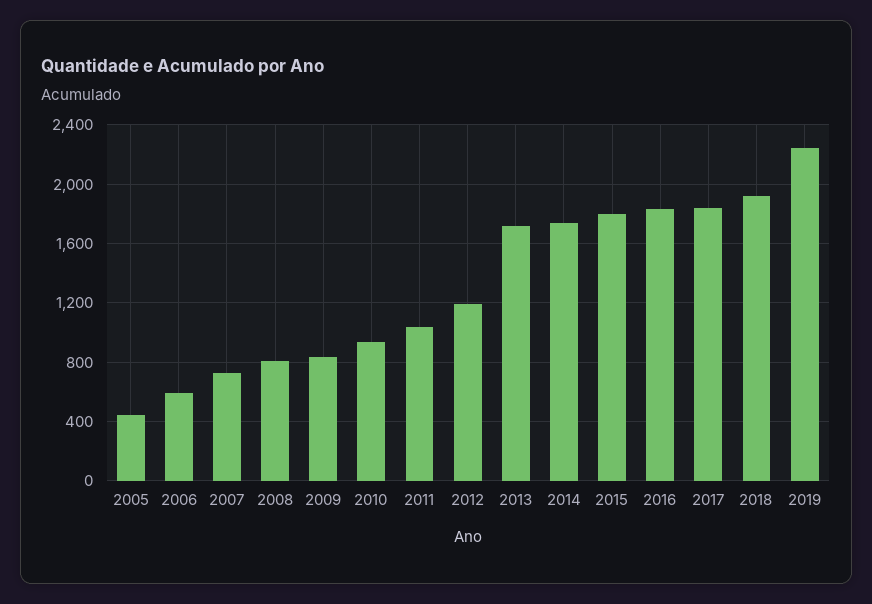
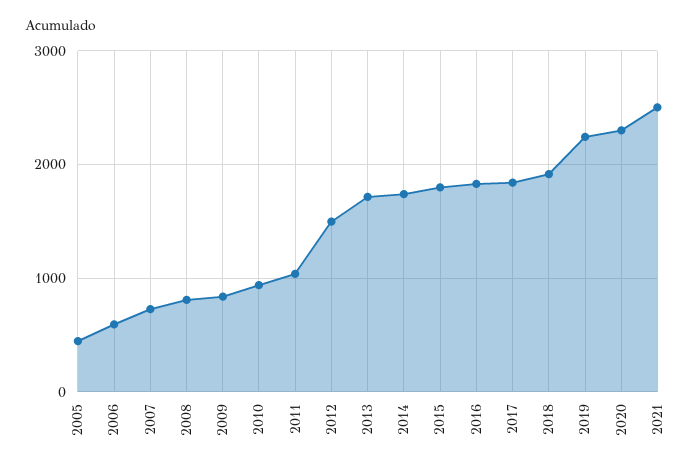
2012: 1200 -> 1500
2020: none -> 2300
2021: none -> 2500

